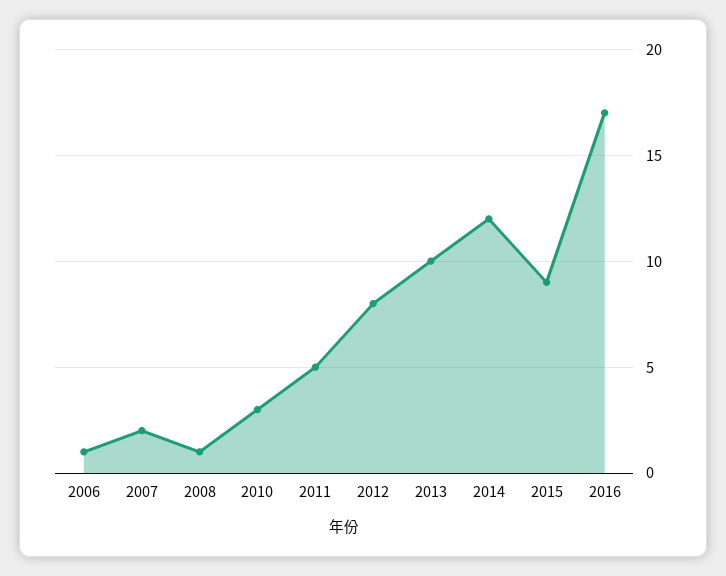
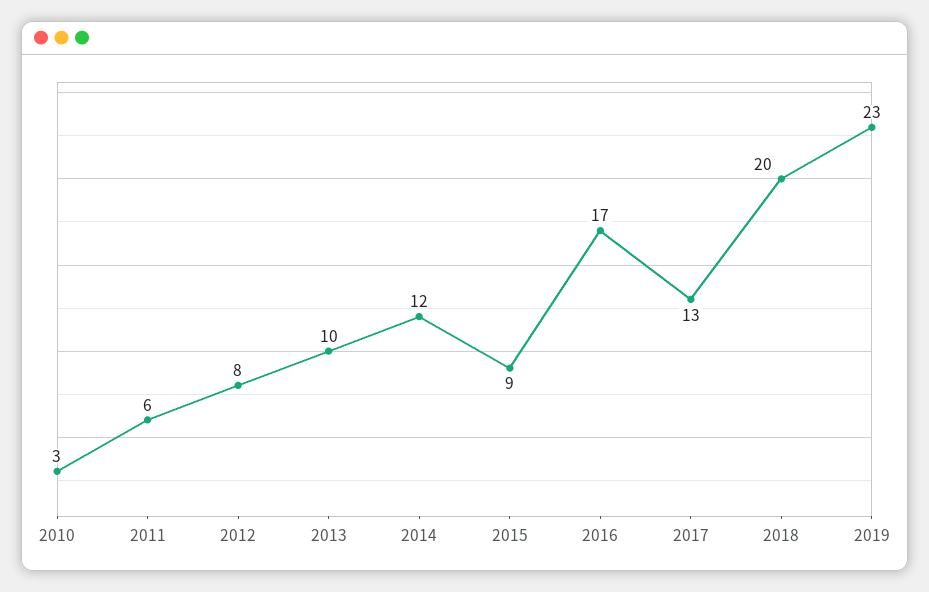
2006: 1 -> none
2007: 2 -> none
2008: 1 -> none
2011: 5 -> 6
2017: none -> 13
2018: none -> 20
2019: none -> 23

